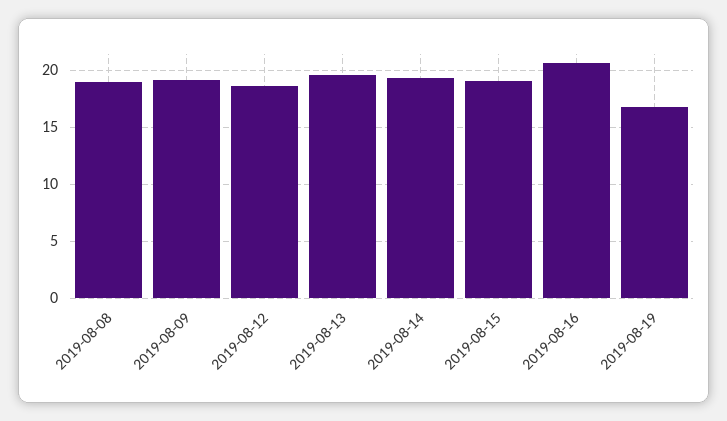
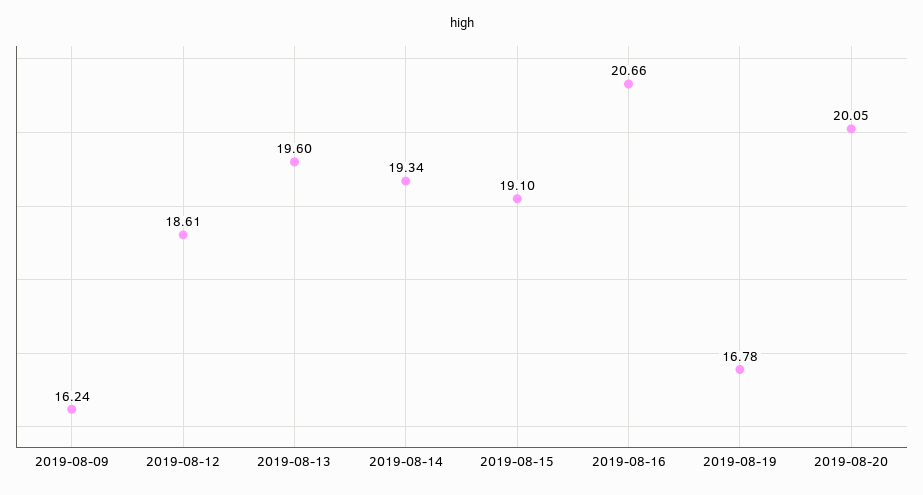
2019-08-08: 19 -> none
2019-08-09: 19 -> 16.24
2019-08-20: none -> 20.05

